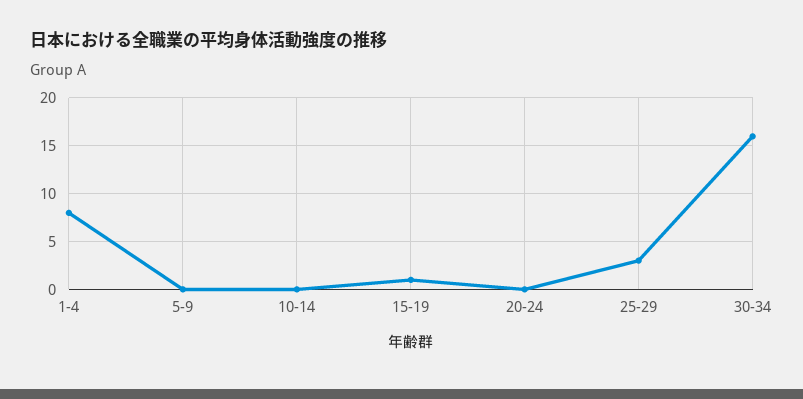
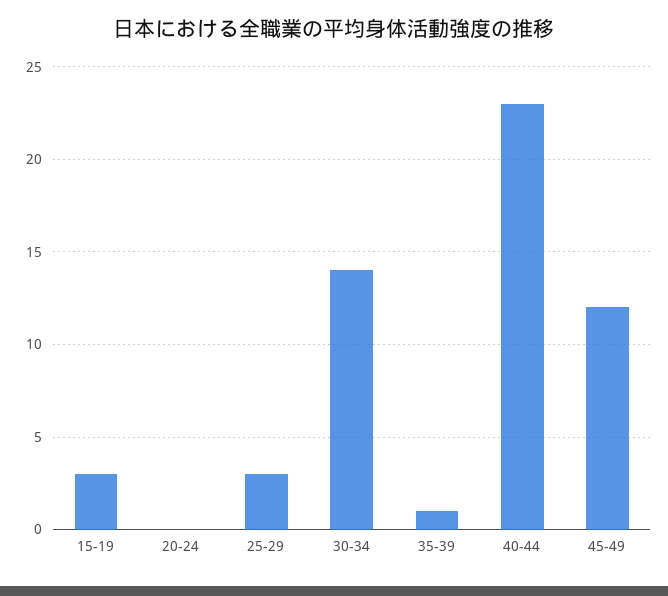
1-4: 8 -> none
5-9: 0 -> none
10-14: 0 -> none
15-19: 1 -> 3
30-34: 16 -> 14
35-39: none -> 1
40-44: none -> 23
45-49: none -> 12

